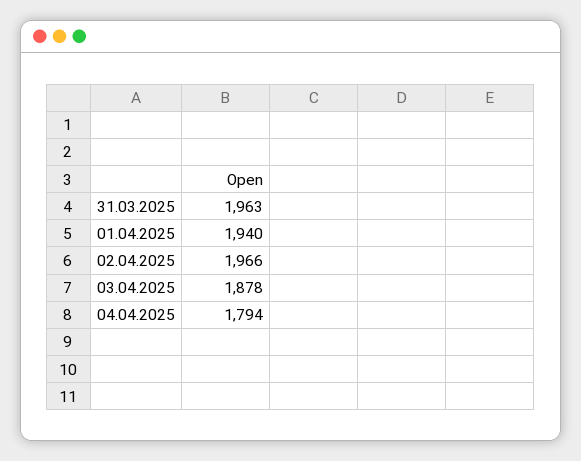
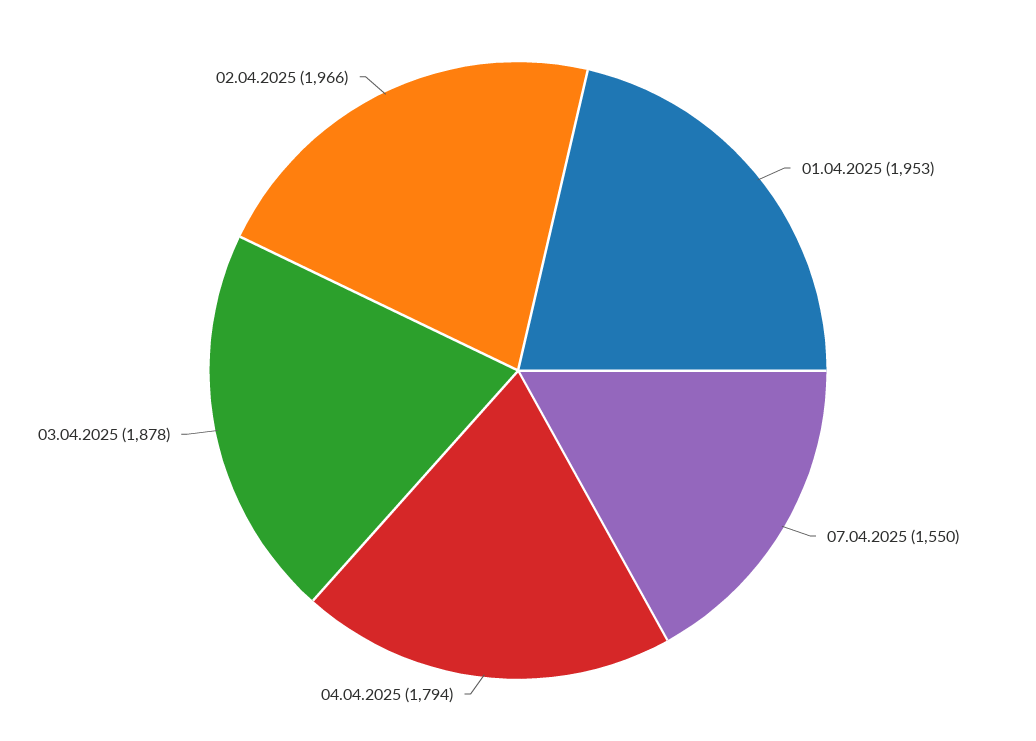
31.03.2025: 1963 -> none
01.04.2025: 1940 -> 1953
07.04.2025: none -> 1550

